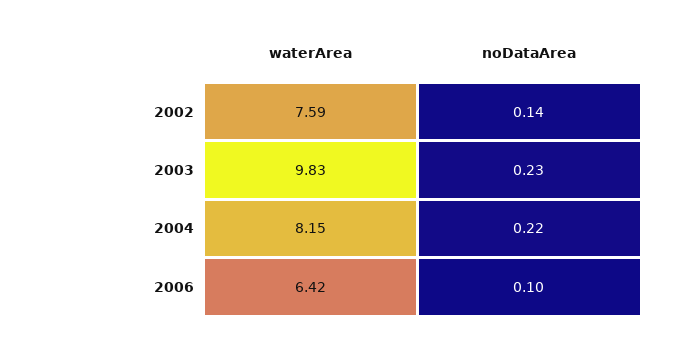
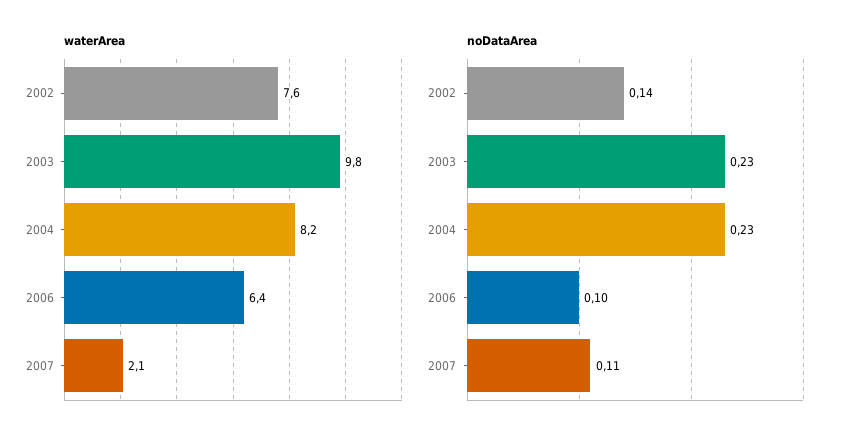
noDataArea, 2004: 0.22 -> 0.23
waterArea, 2007: none -> 2.1
noDataArea, 2007: none -> 0.11

